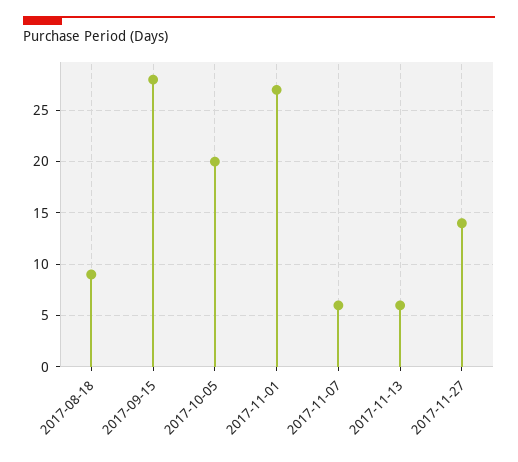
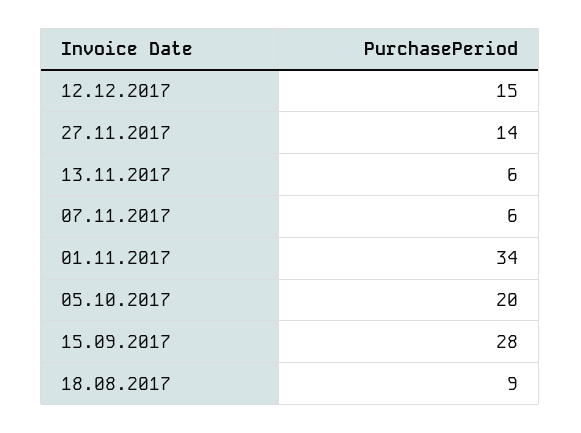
2017-11-01: 27 -> 34
12.12.2017: none -> 15

